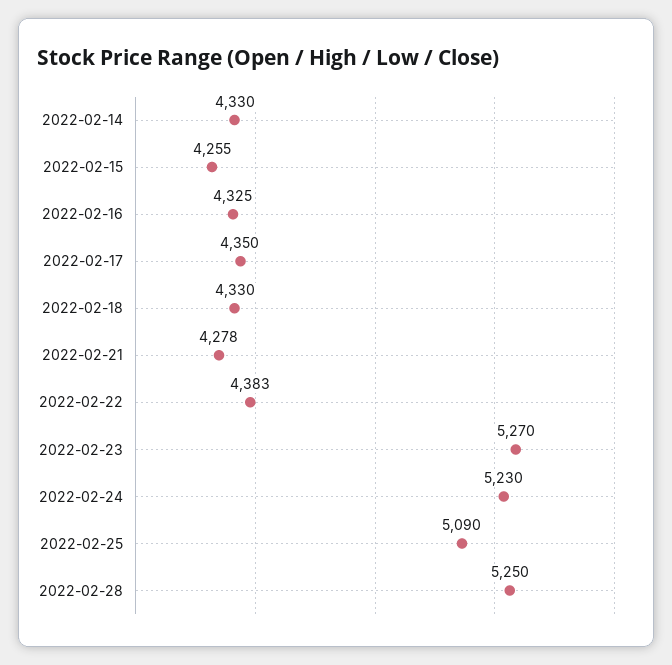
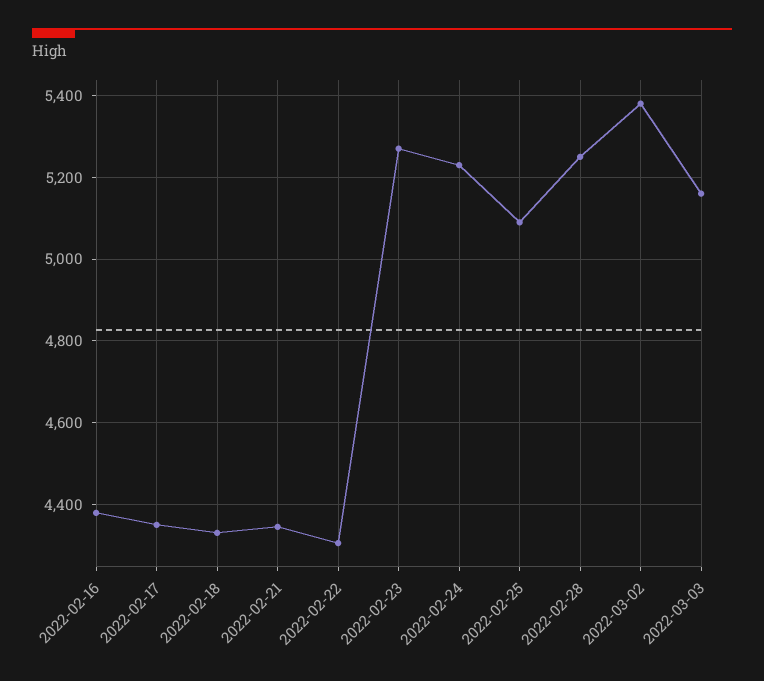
2022-02-14: 4330 -> none
2022-02-15: 4255 -> none
2022-02-16: 4325 -> 4380
2022-02-21: 4278 -> 4340
2022-02-22: 4383 -> 4300
2022-03-02: none -> 5380
2022-03-03: none -> 5160

